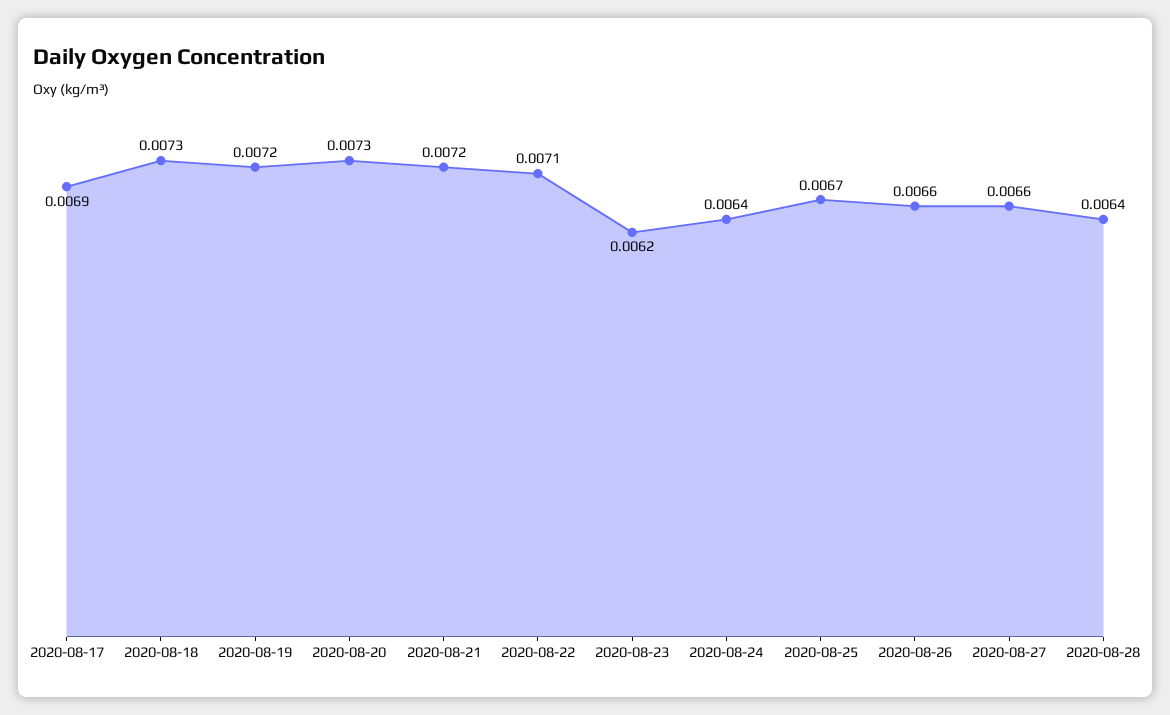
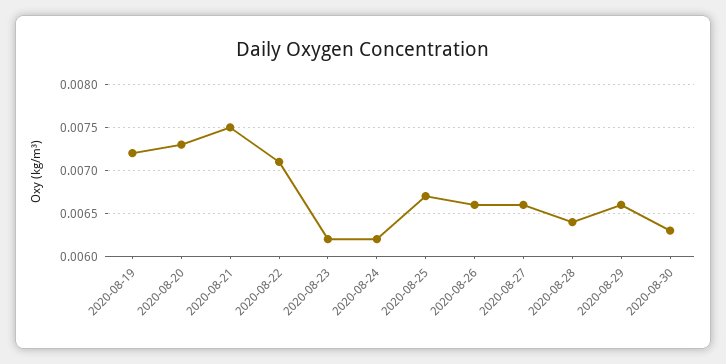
2020-08-17: 0.0069 -> none
2020-08-18: 0.0073 -> none
2020-08-21: 0.0072 -> 0.0075
2020-08-24: 0.0064 -> 0.0062
2020-08-29: none -> 0.0066
2020-08-30: none -> 0.0063

